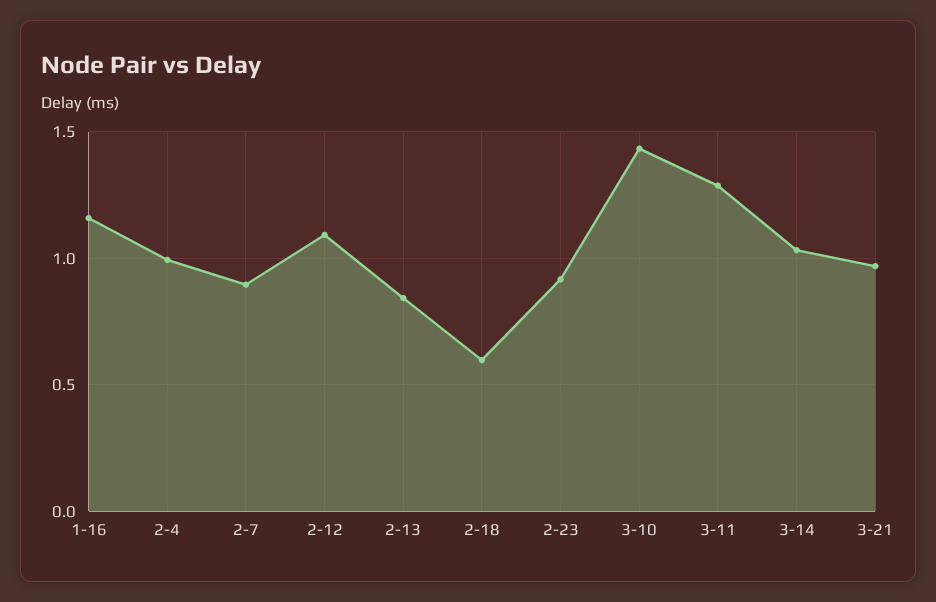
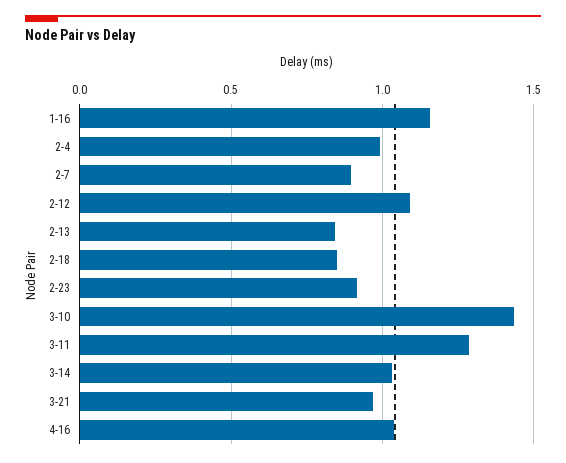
2-18: 0.6 -> 0.85
4-16: none -> 1.05

